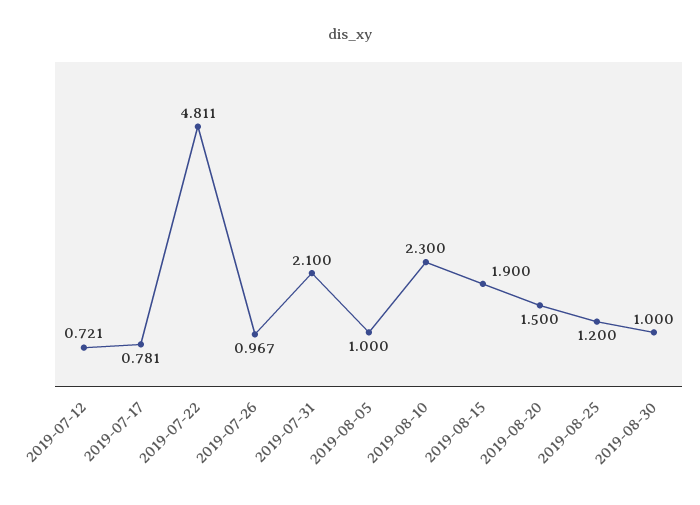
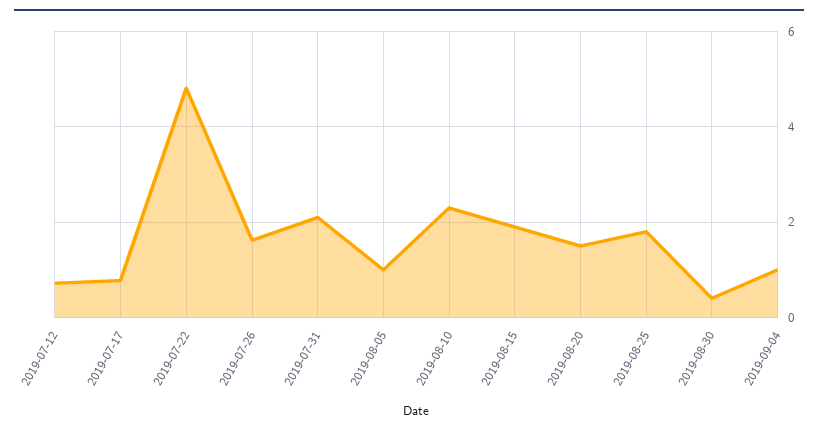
2019-07-26: 0.967 -> 1.6
2019-08-25: 1.2 -> 1.8
2019-08-30: 1 -> 0.4
2019-09-04: none -> 1

